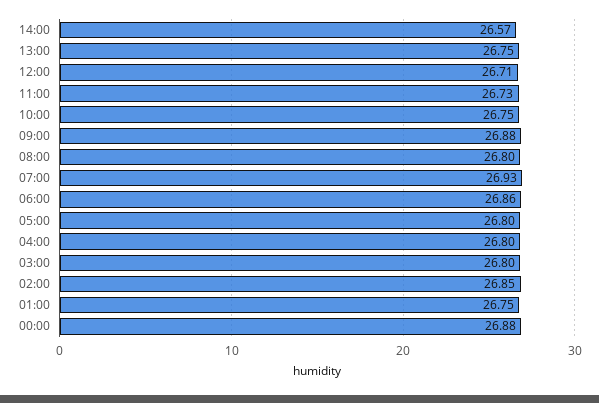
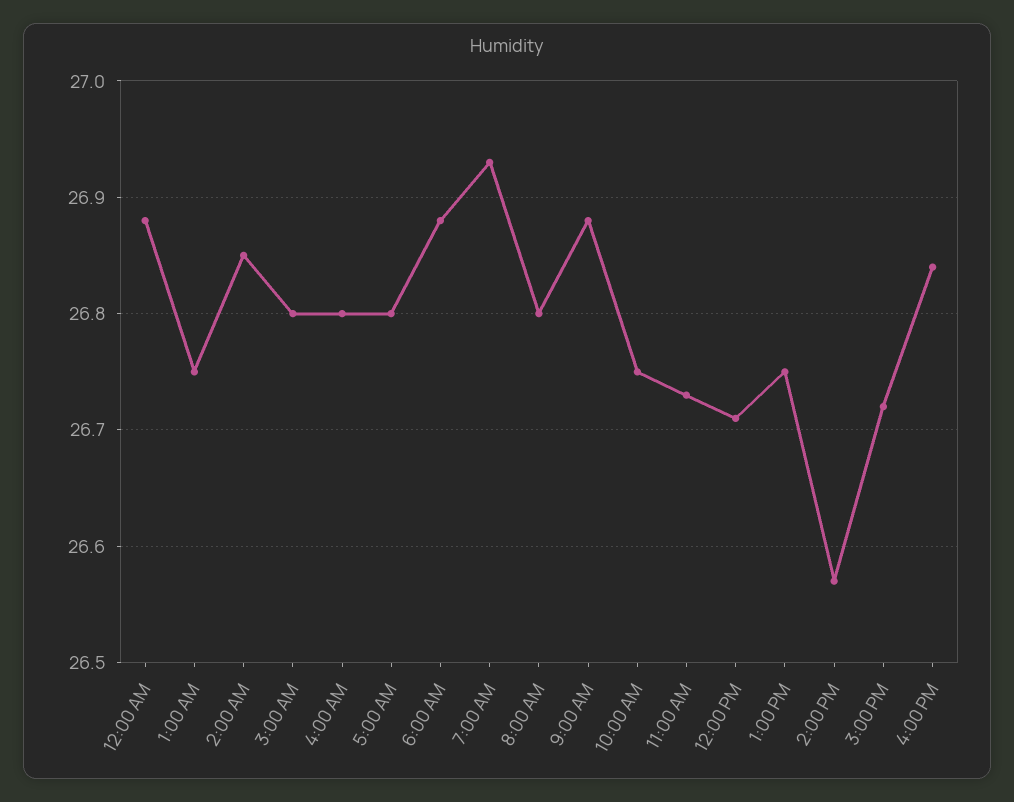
06:00: 26.86 -> 26.88
3:00 PM: none -> 26.72
4:00 PM: none -> 26.84

